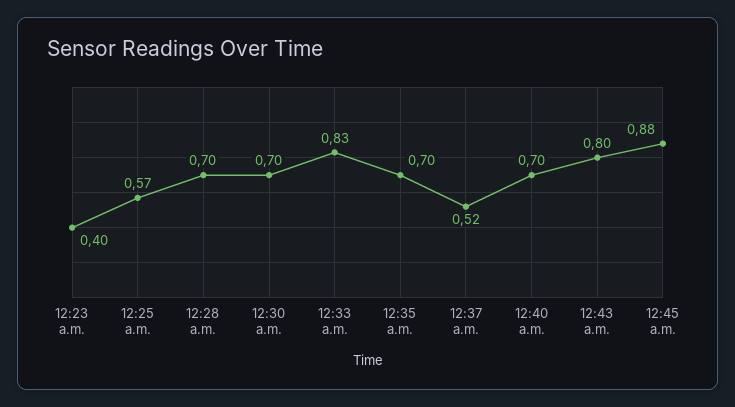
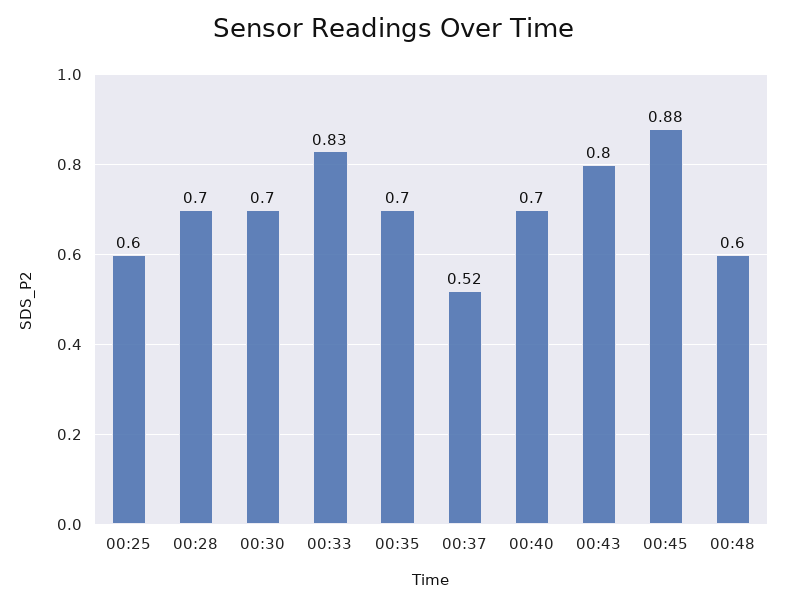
12:23 a.m.: 0.4 -> none
12:25 a.m.: 0.57 -> 0.6
00:48: none -> 0.6

